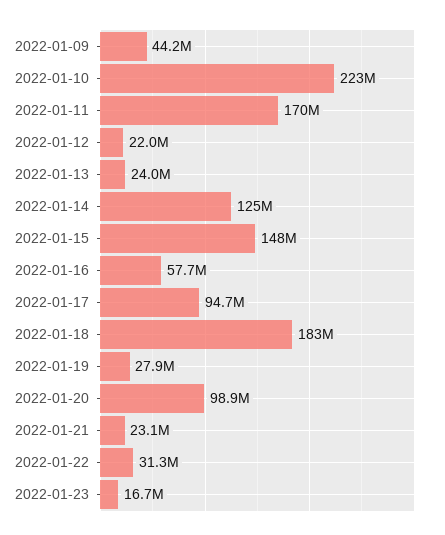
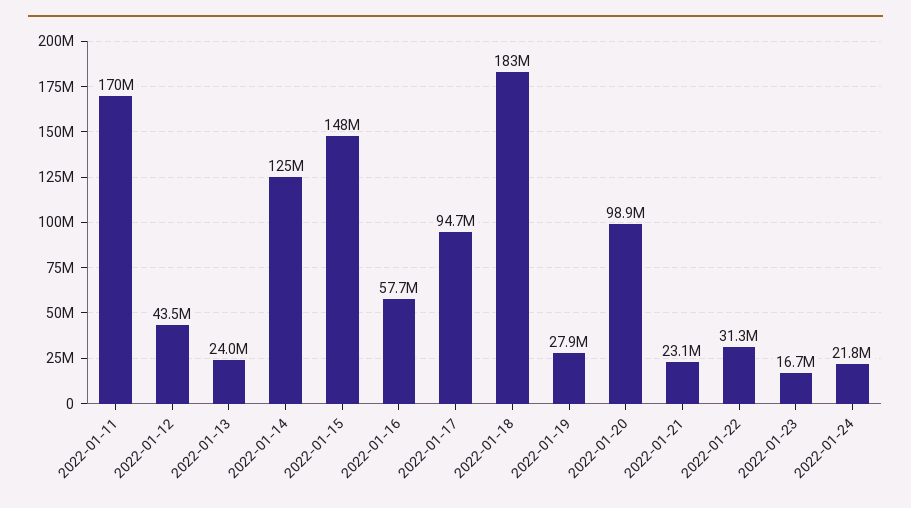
2022-01-09: 44200000 -> none
2022-01-10: 223000000 -> none
2022-01-12: 22000000 -> 43500000
2022-01-24: none -> 21800000

